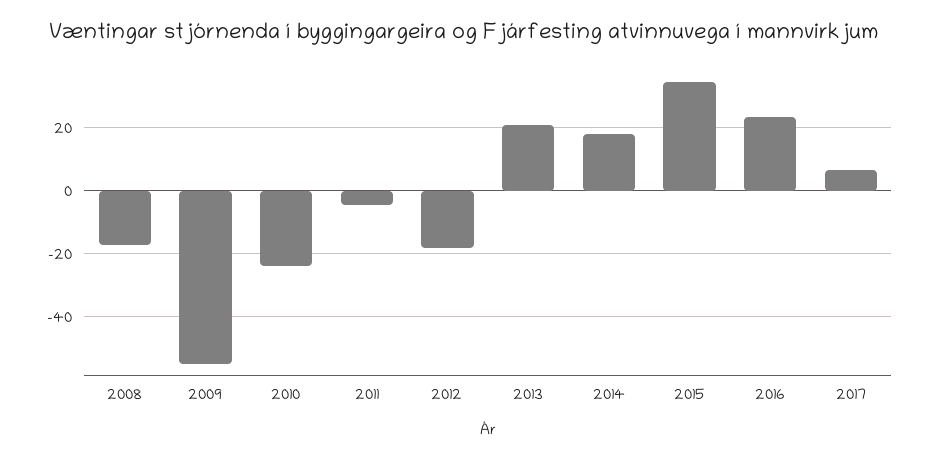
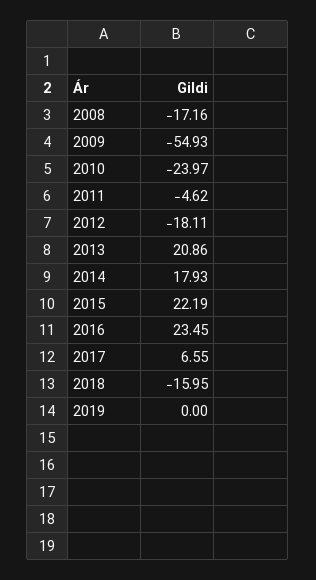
2015: 34 -> 22.19
2018: none -> -15.95
2019: none -> 0

